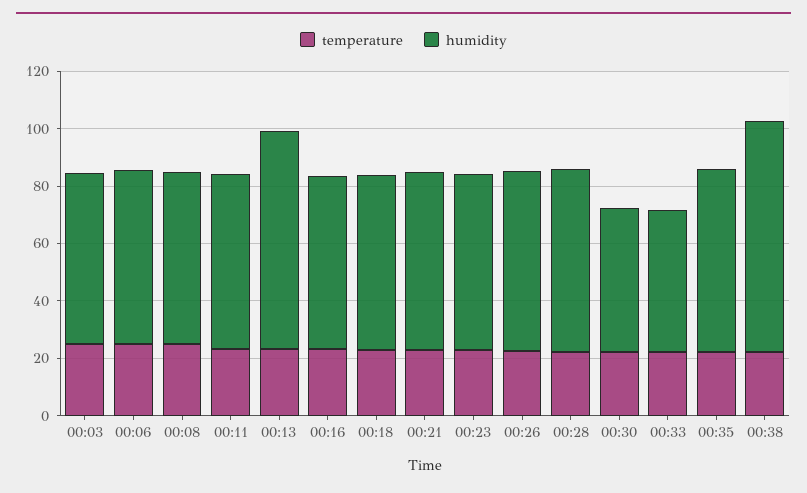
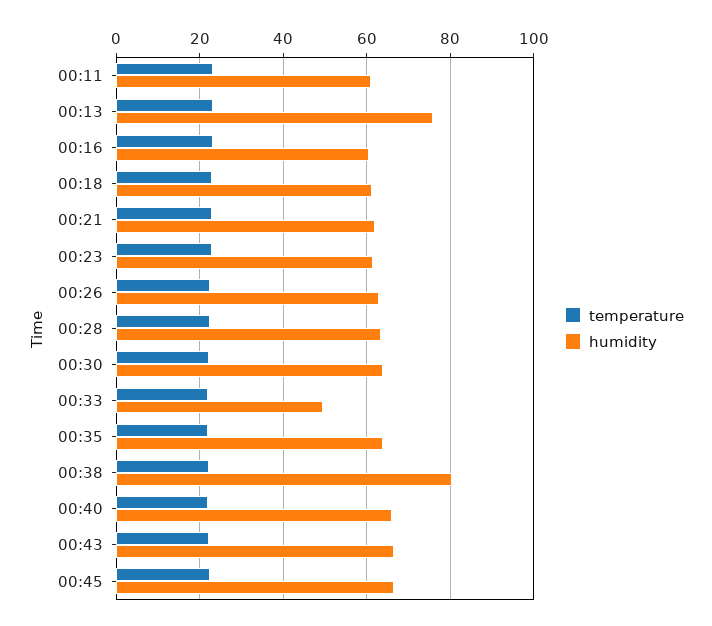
temperature, 00:03: 25 -> none
humidity, 00:03: 60 -> none
temperature, 00:06: 25 -> none
humidity, 00:06: 60 -> none
temperature, 00:08: 25 -> none
humidity, 00:08: 60 -> none
humidity, 00:30: 50 -> 64
temperature, 00:40: none -> 22
humidity, 00:40: none -> 66
temperature, 00:43: none -> 22
humidity, 00:43: none -> 66
temperature, 00:45: none -> 22
humidity, 00:45: none -> 66

